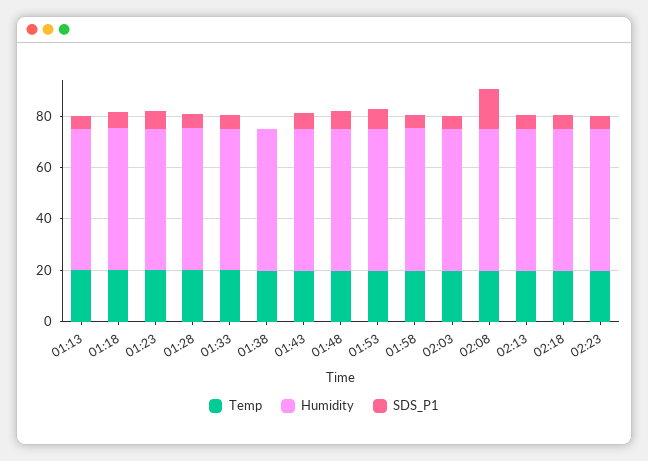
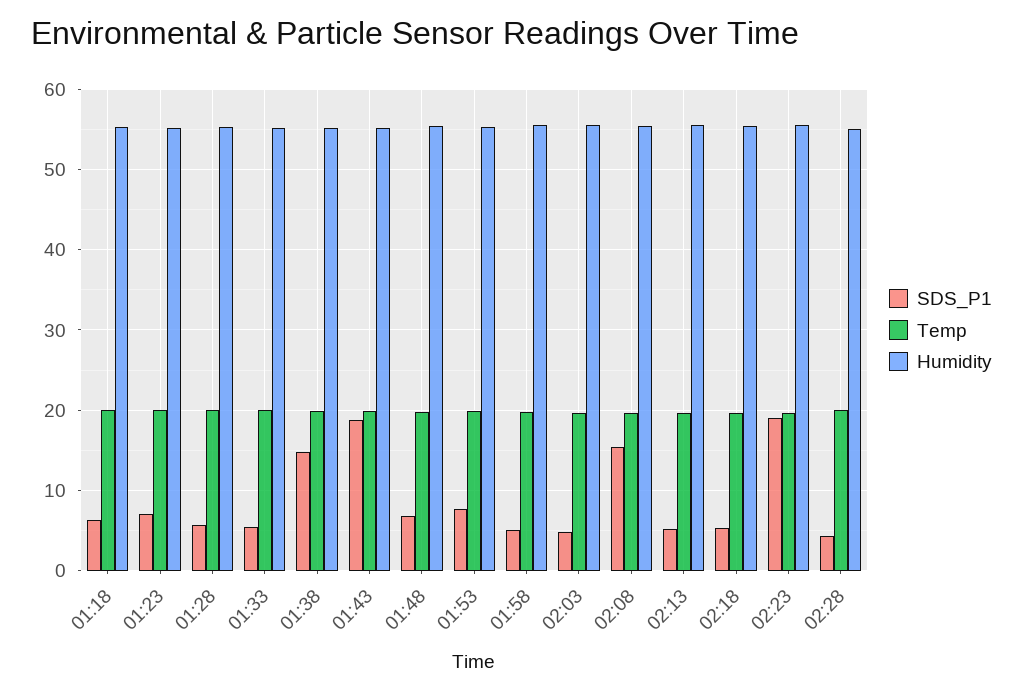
Temp, 01:13: 20 -> none
Humidity, 01:13: 55 -> none
SDS_P1, 01:13: 5 -> none
SDS_P1, 01:38: 0 -> 15
SDS_P1, 01:43: 5 -> 19
SDS_P1, 02:23: 5 -> 19
SDS_P1, 02:28: none -> 4
Temp, 02:28: none -> 20
Humidity, 02:28: none -> 55

